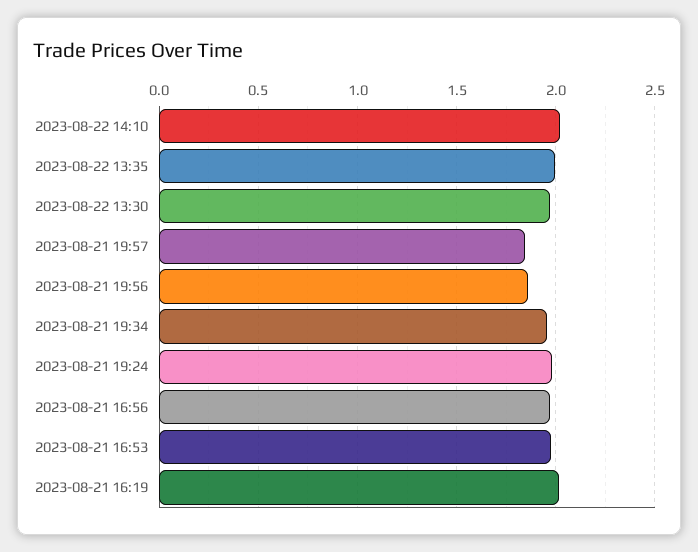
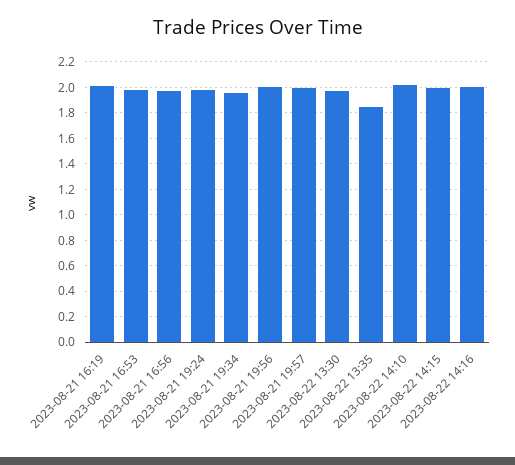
2023-08-22 13:35: 2 -> 1.85
2023-08-21 19:57: 1.85 -> 2
2023-08-21 19:56: 1.85 -> 2
2023-08-22 14:15: none -> 2
2023-08-22 14:16: none -> 2

